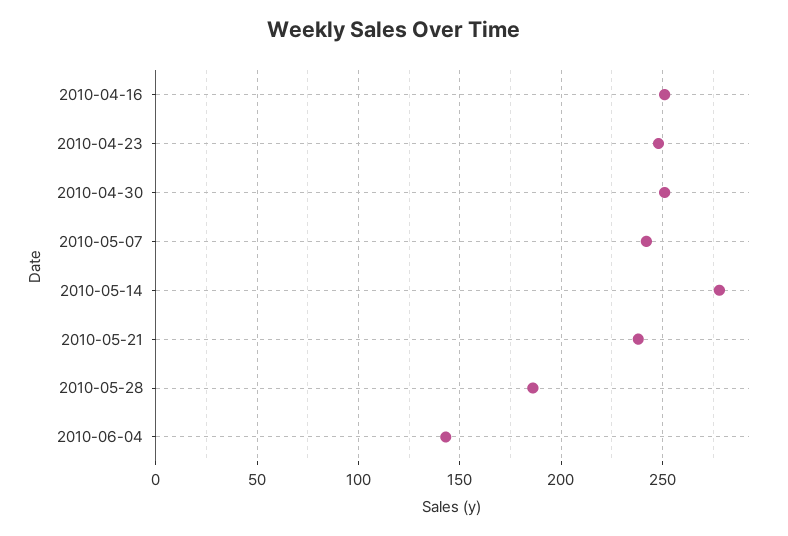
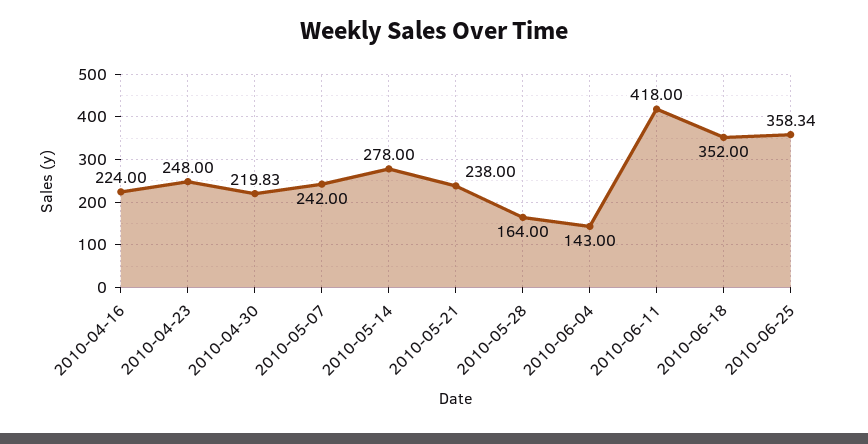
2010-04-16: 250 -> 224
2010-04-30: 250 -> 219.83
2010-05-28: 185 -> 164
2010-06-11: none -> 418
2010-06-18: none -> 352
2010-06-25: none -> 358.34

